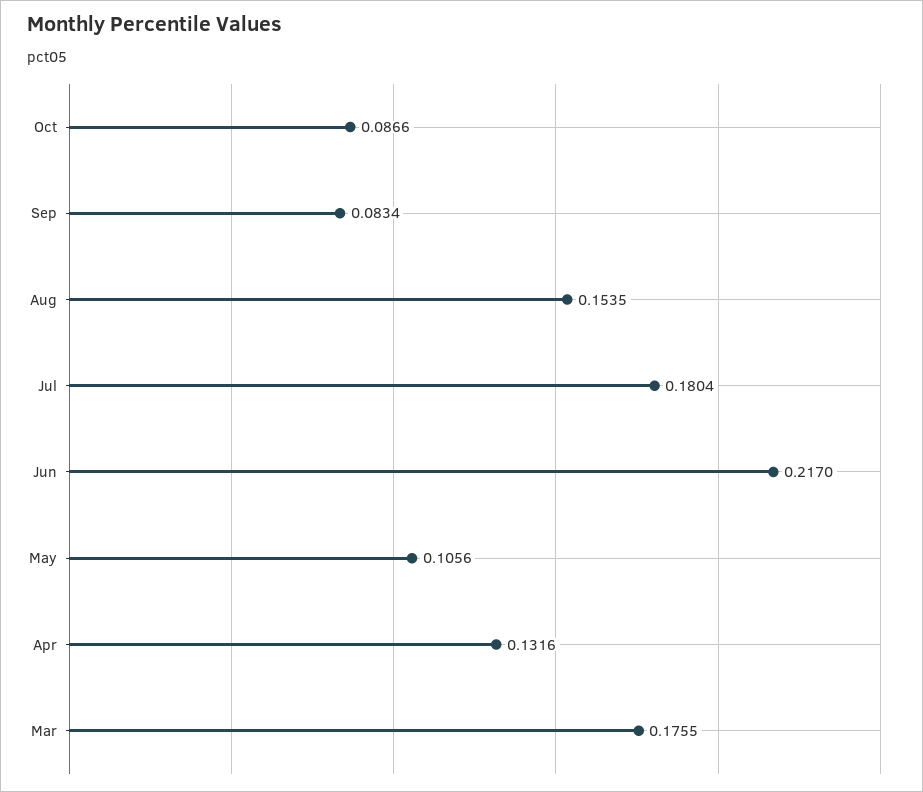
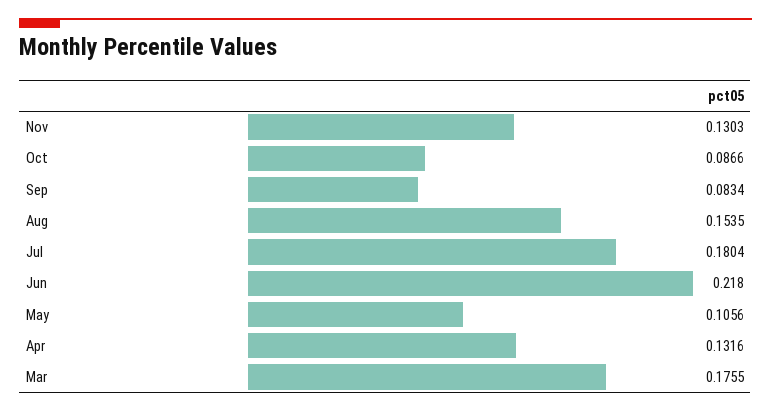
Jun: 0.217 -> 0.218
Nov: none -> 0.1303

